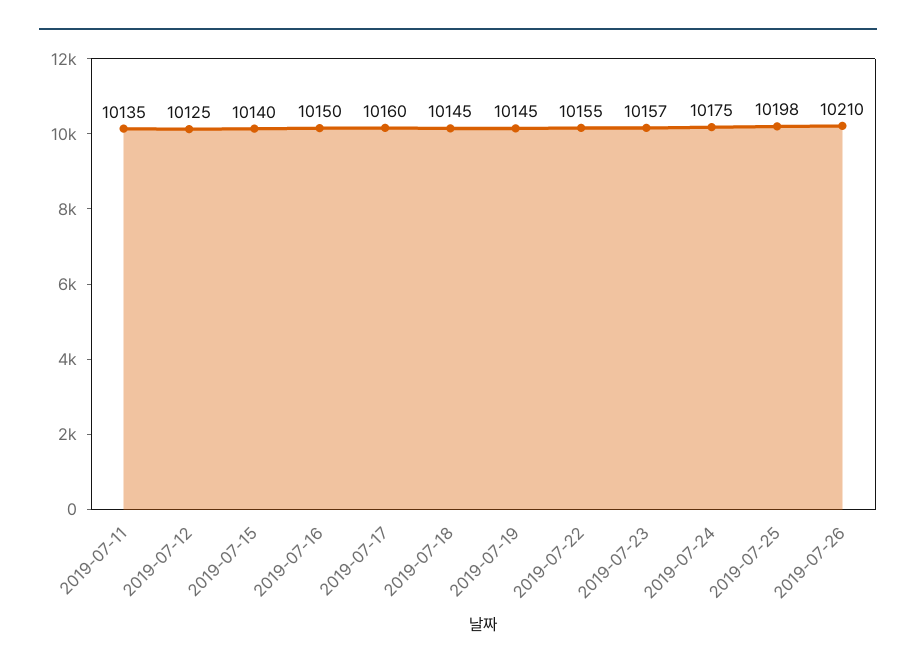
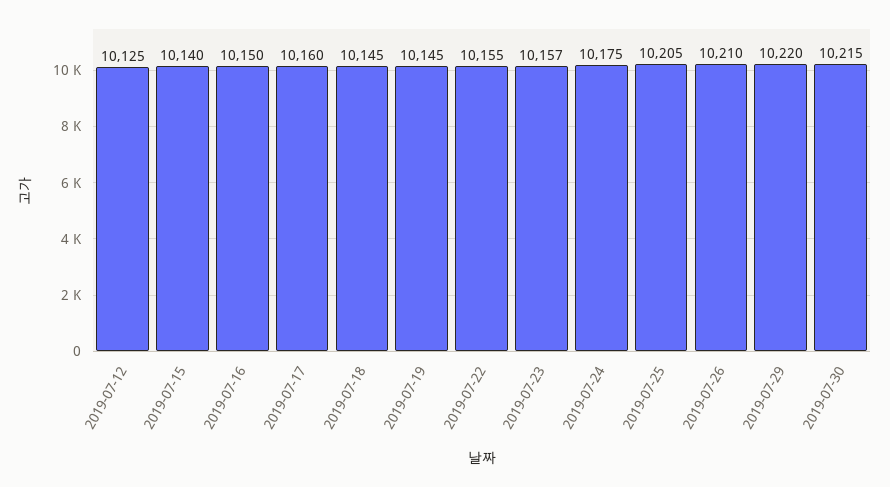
2019-07-11: 10135 -> none
2019-07-25: 10198 -> 10205
2019-07-29: none -> 10220
2019-07-30: none -> 10215

